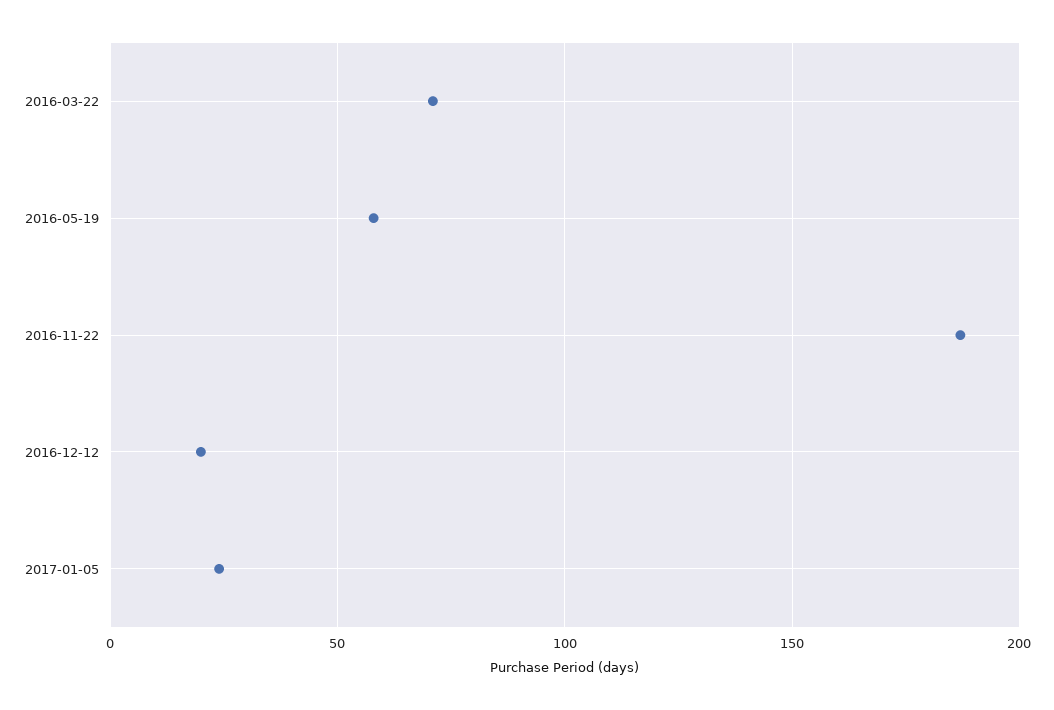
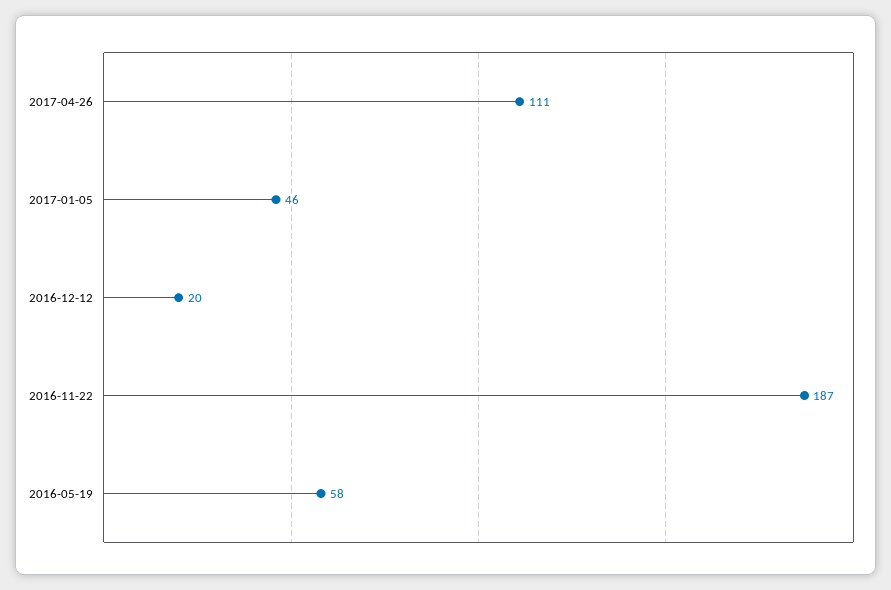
2016-03-22: 70 -> none
2017-01-05: 25 -> 46
2017-04-26: none -> 111

